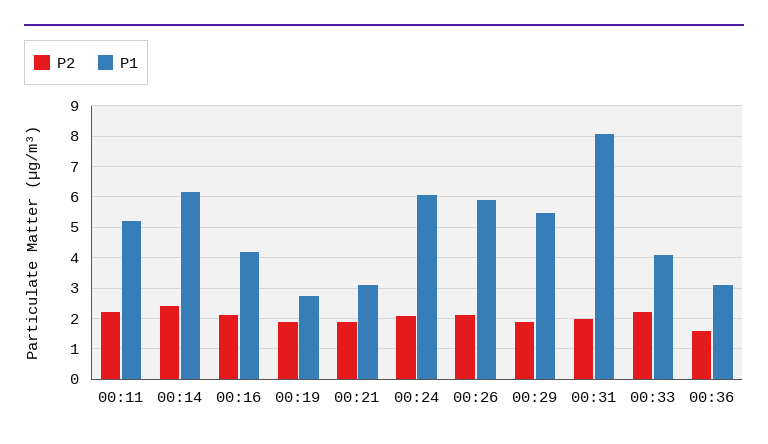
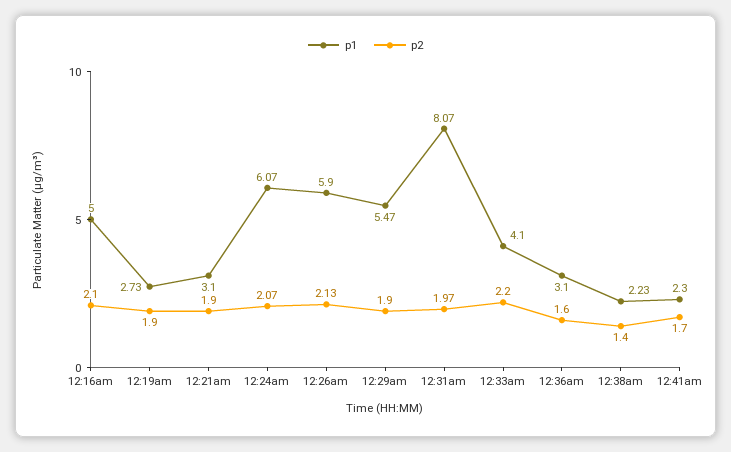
P2, 00:11: 2.2 -> none
P1, 00:11: 5.2 -> none
P2, 00:14: 2.4 -> none
P1, 00:14: 6.2 -> none
P1, 00:16: 4.2 -> 5
P1, 12:38am: none -> 2.23
P2, 12:38am: none -> 1.4
P1, 12:41am: none -> 2.3
P2, 12:41am: none -> 1.7

